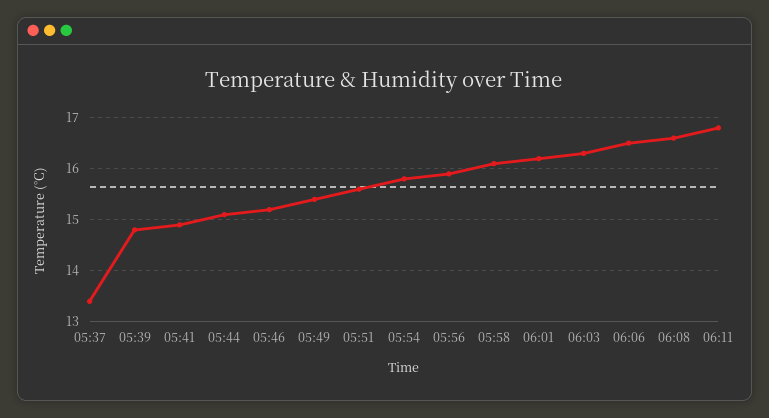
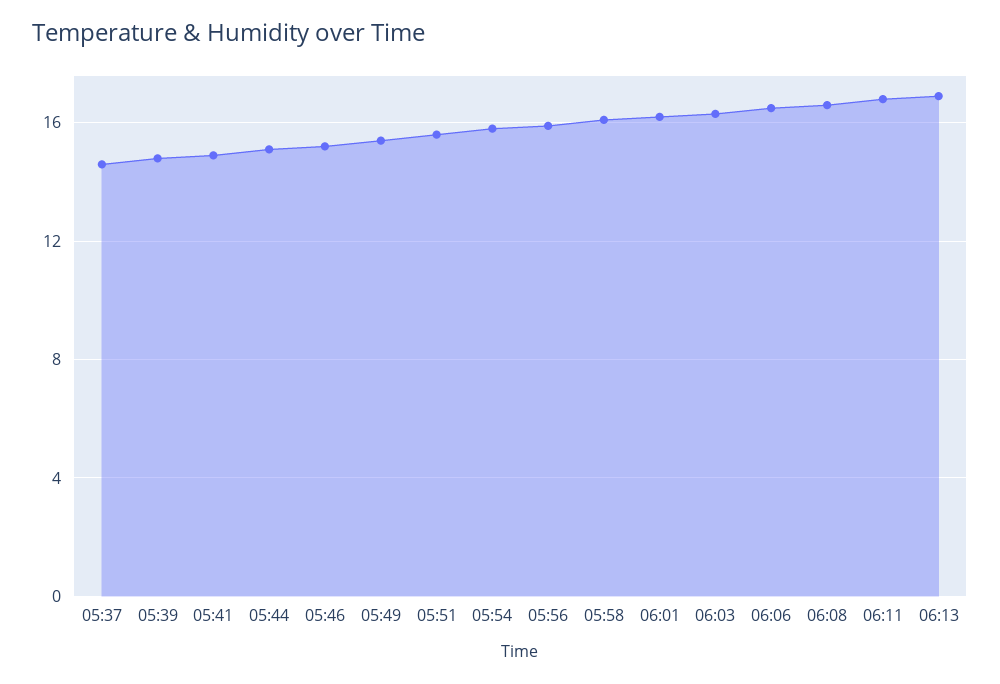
05:37: 13.5 -> 14.5
06:13: none -> 17

